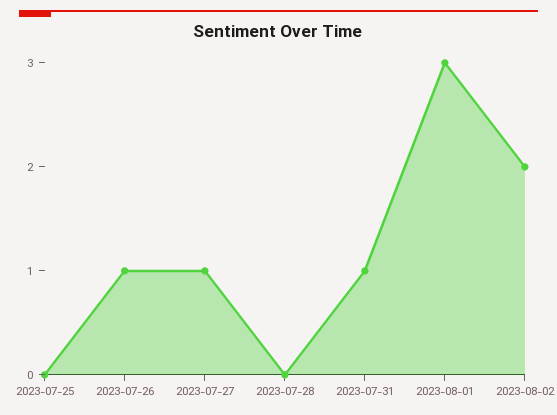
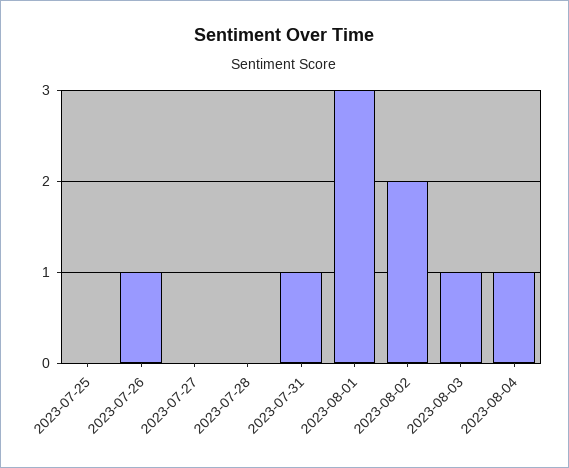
2023-07-27: 1 -> 0
2023-08-03: none -> 1
2023-08-04: none -> 1

